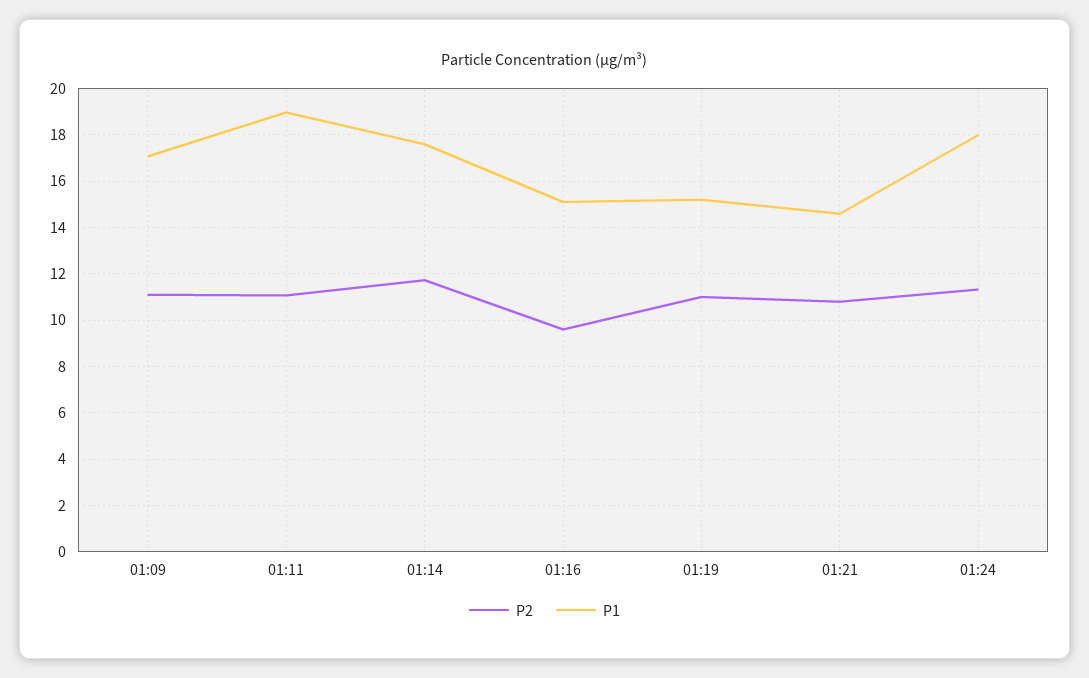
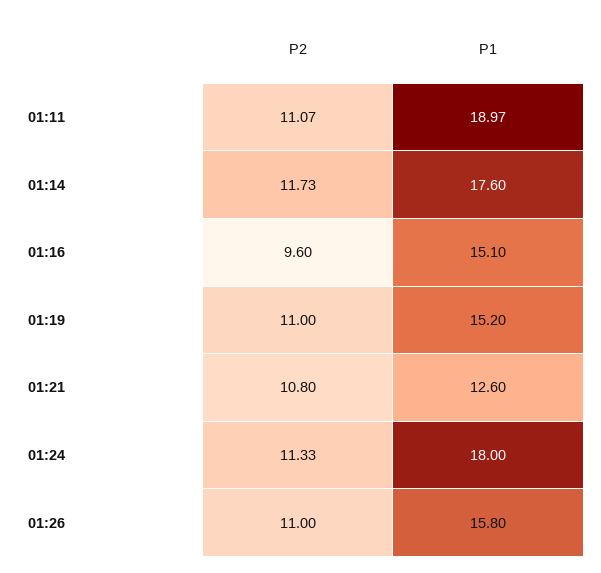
P2, 01:09: 11 -> none
P1, 01:09: 17 -> none
P1, 01:21: 14.5 -> 12.6
P2, 01:26: none -> 11
P1, 01:26: none -> 15.8

